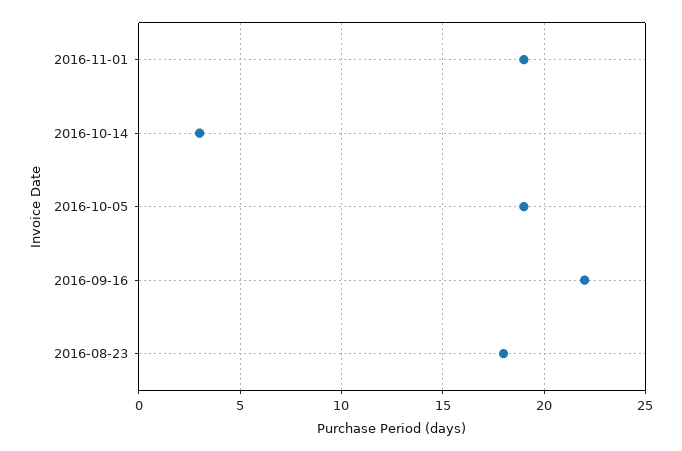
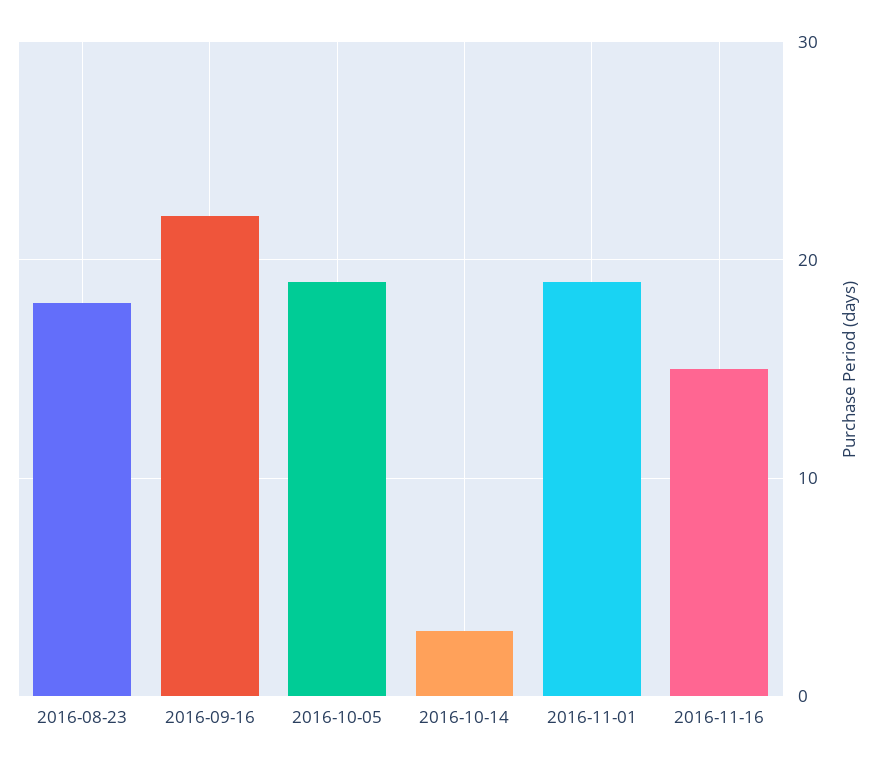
2016-11-16: none -> 15

